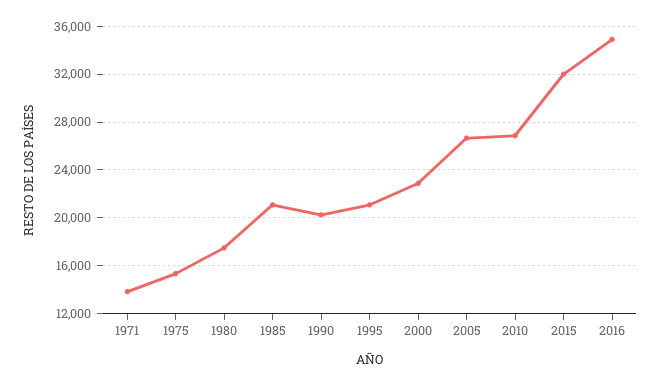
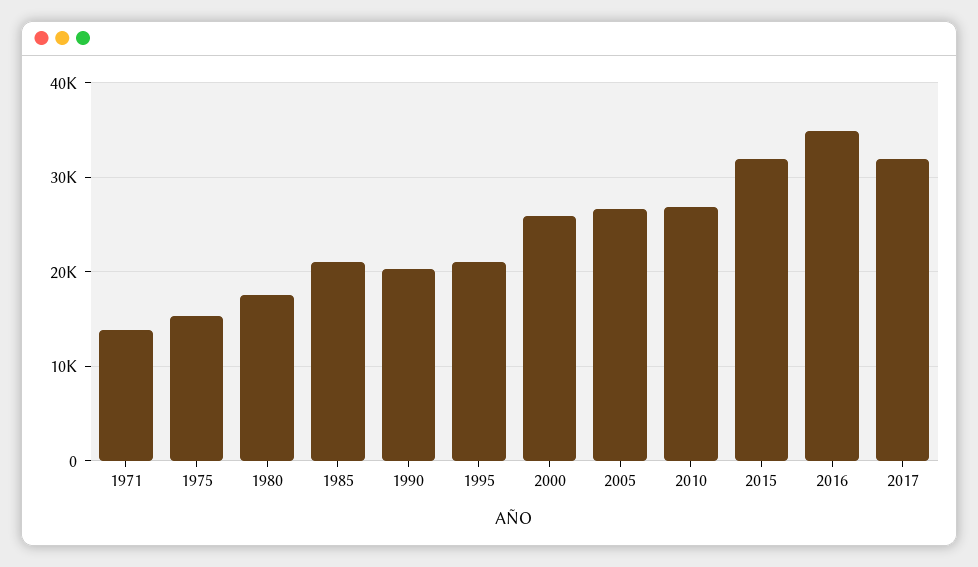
2000: 23000 -> 26000
2017: none -> 32000

